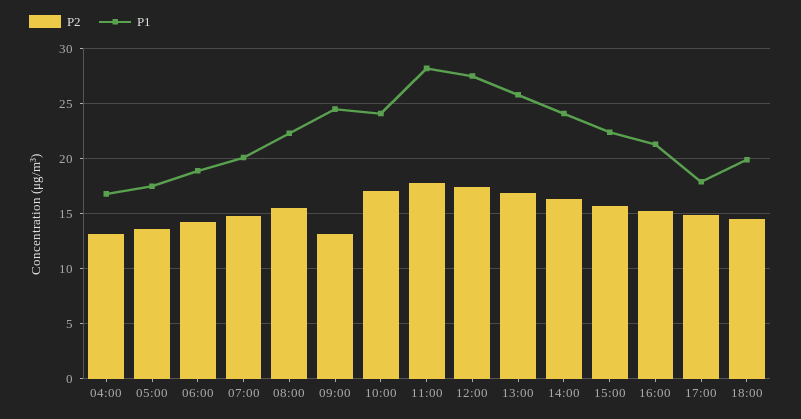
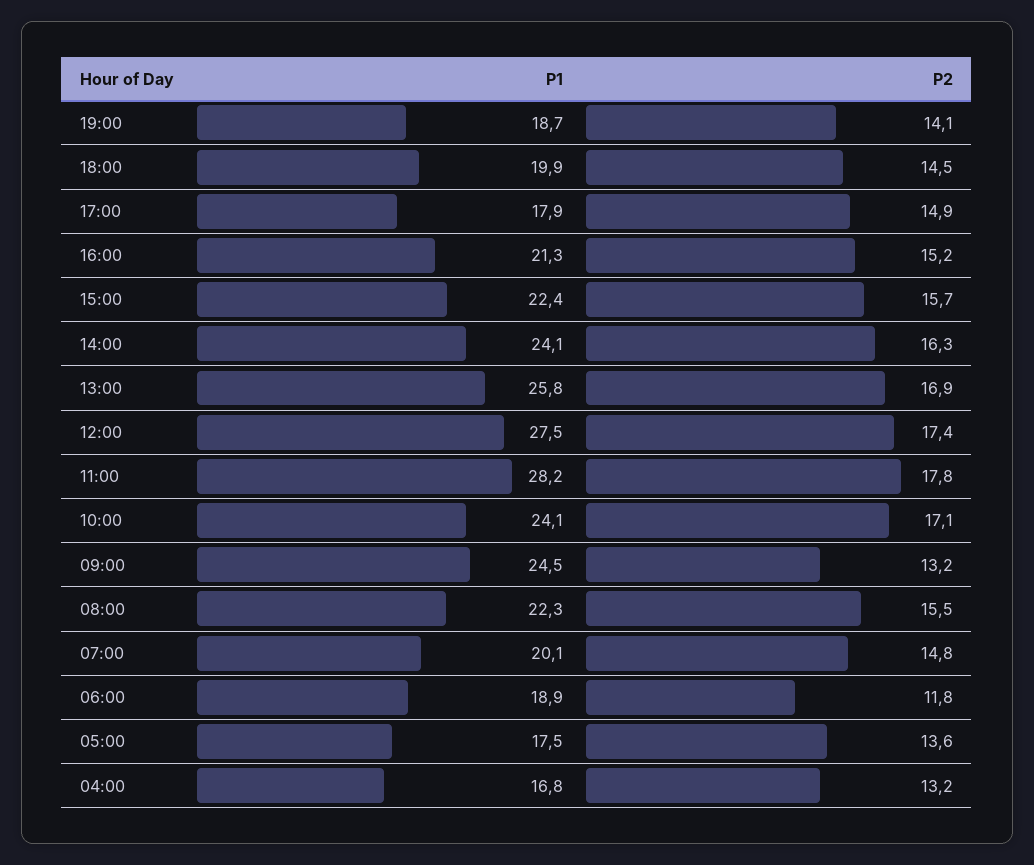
P2, 06:00: 14 -> 11.8
P1, 19:00: none -> 18.7
P2, 19:00: none -> 14.1

